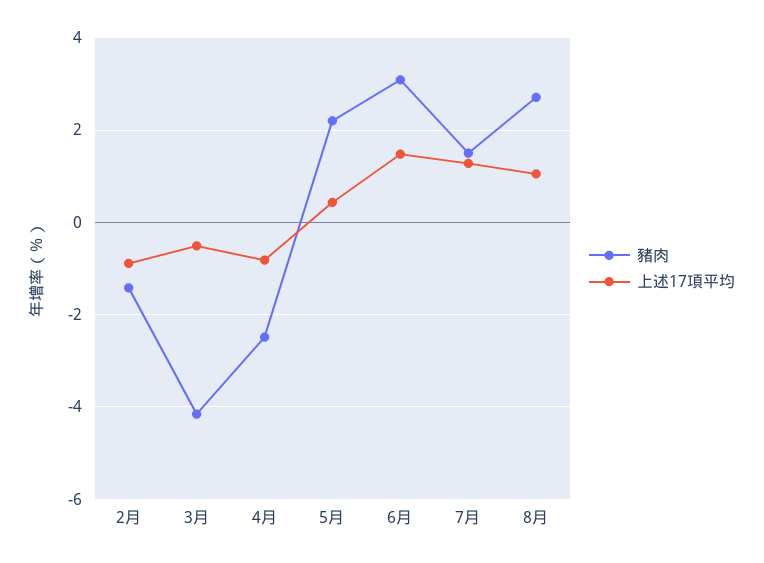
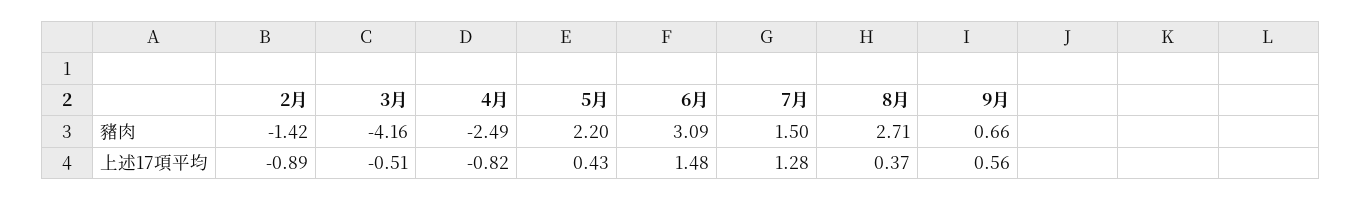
上述17項平均, 8月: 1 -> 0.37
豬肉, 9月: none -> 0.66
上述17項平均, 9月: none -> 0.56

